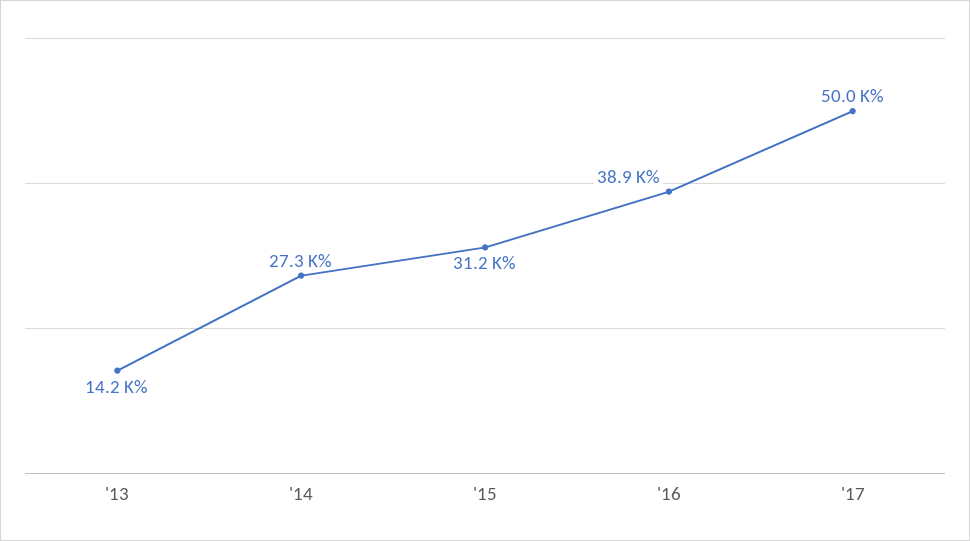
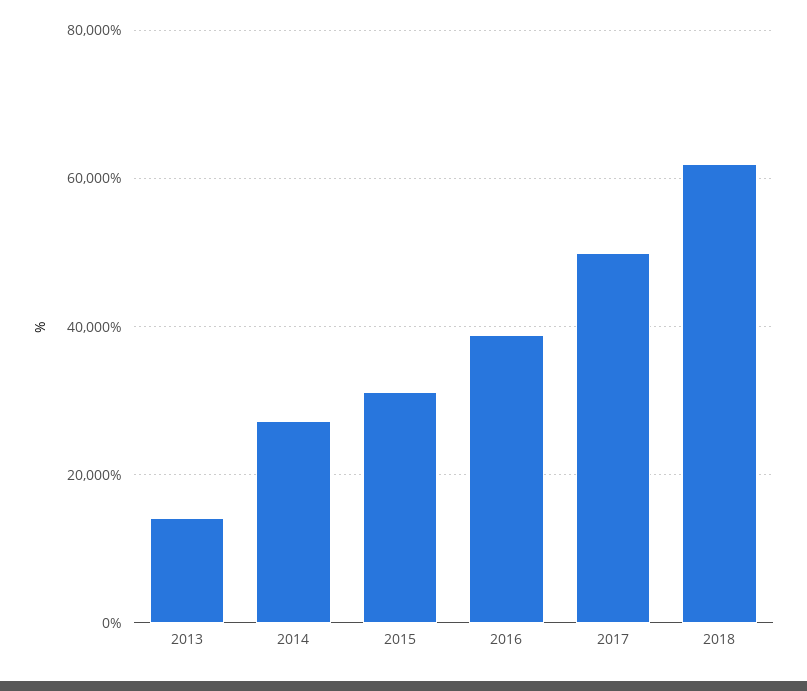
2018: none -> 62000

